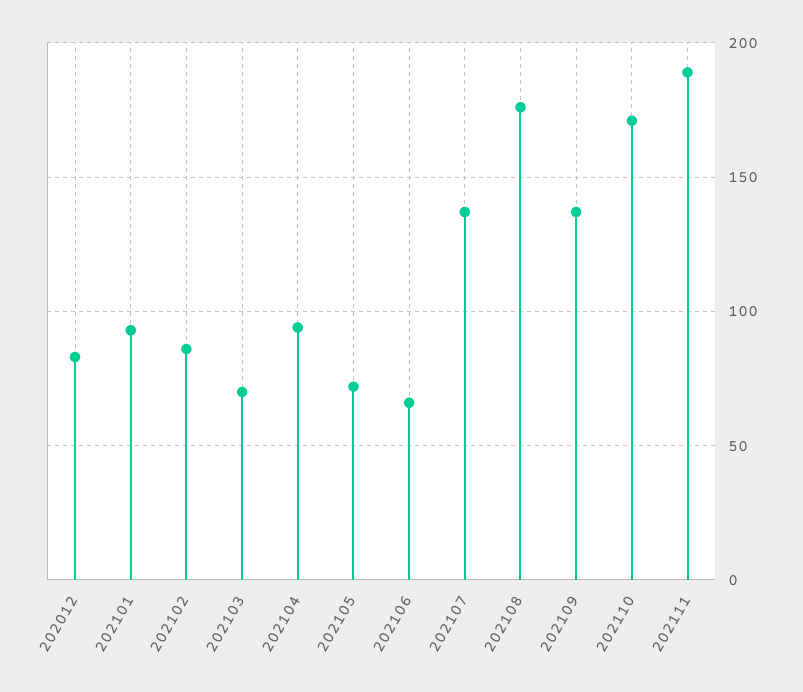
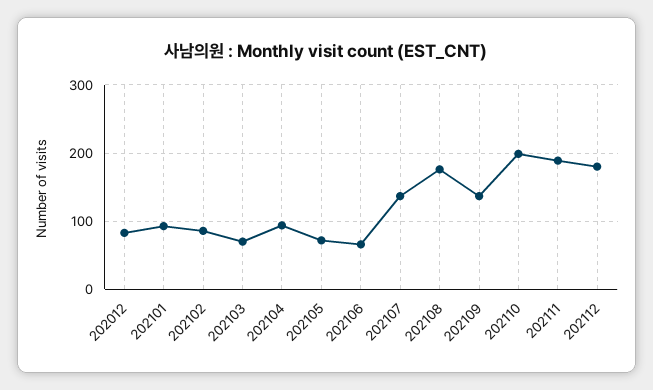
202110: 170 -> 200
202112: none -> 180

